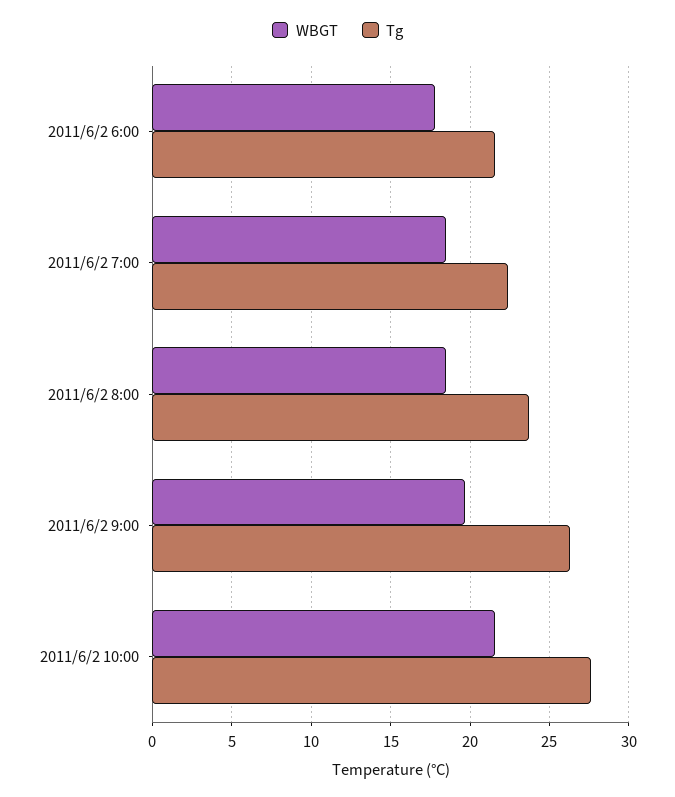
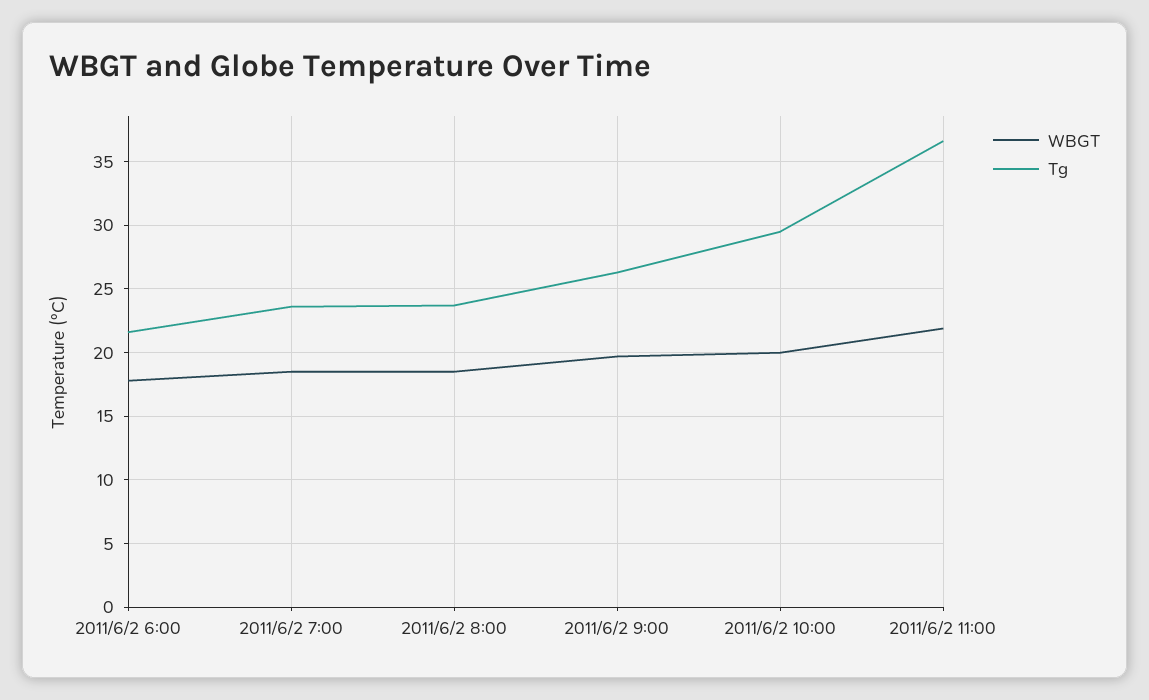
Tg, 2011/6/2 7:00: 22.5 -> 23.5
WBGT, 2011/6/2 10:00: 21.5 -> 20
Tg, 2011/6/2 10:00: 27.5 -> 29.5
WBGT, 2011/6/2 11:00: none -> 22
Tg, 2011/6/2 11:00: none -> 36.5

